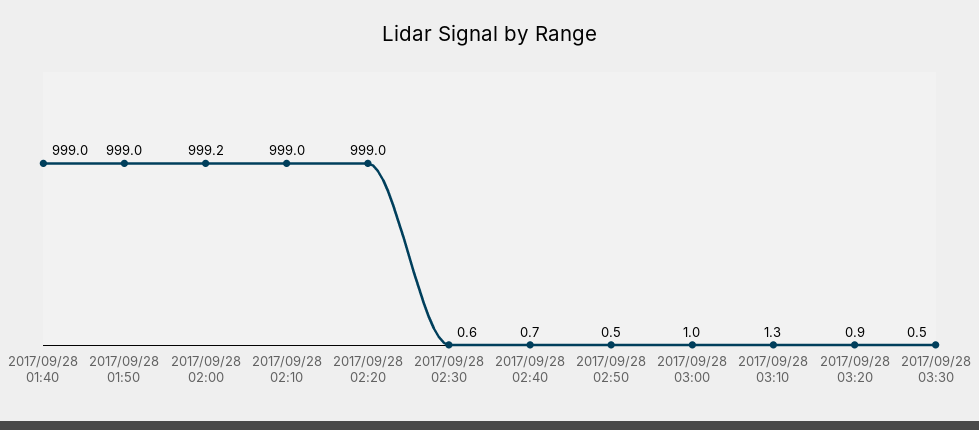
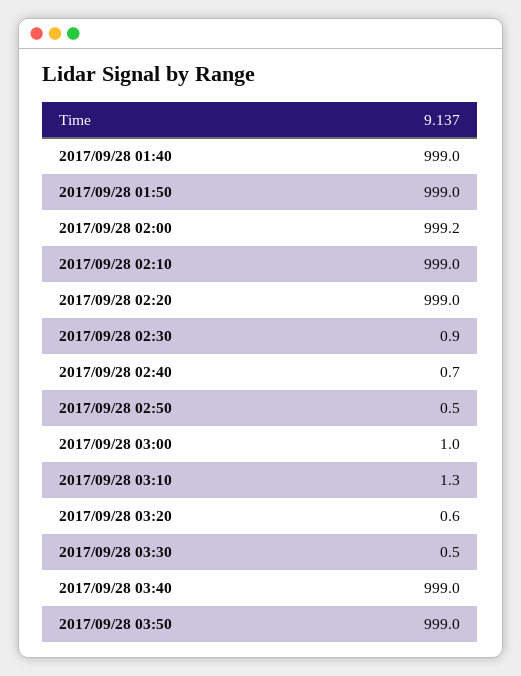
2017/09/28 02:30: 0.6 -> 0.9
2017/09/28 03:20: 0.9 -> 0.6
2017/09/28 03:40: none -> 999
2017/09/28 03:50: none -> 999

